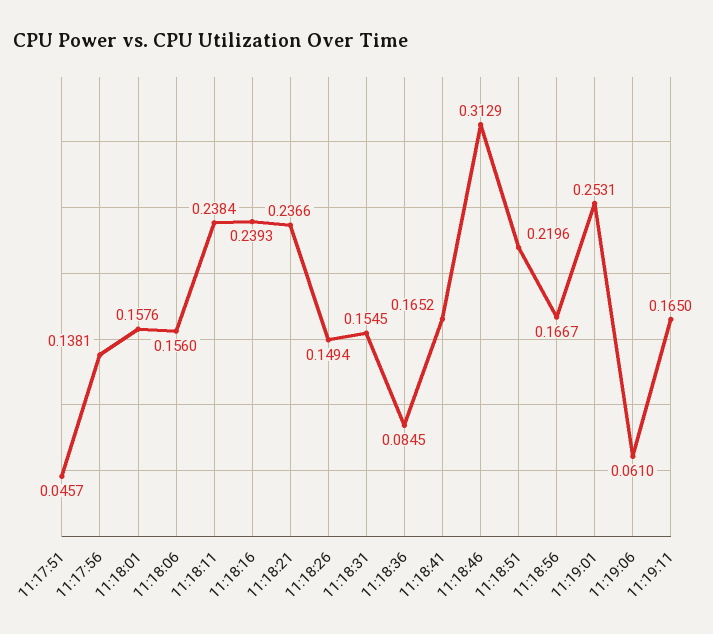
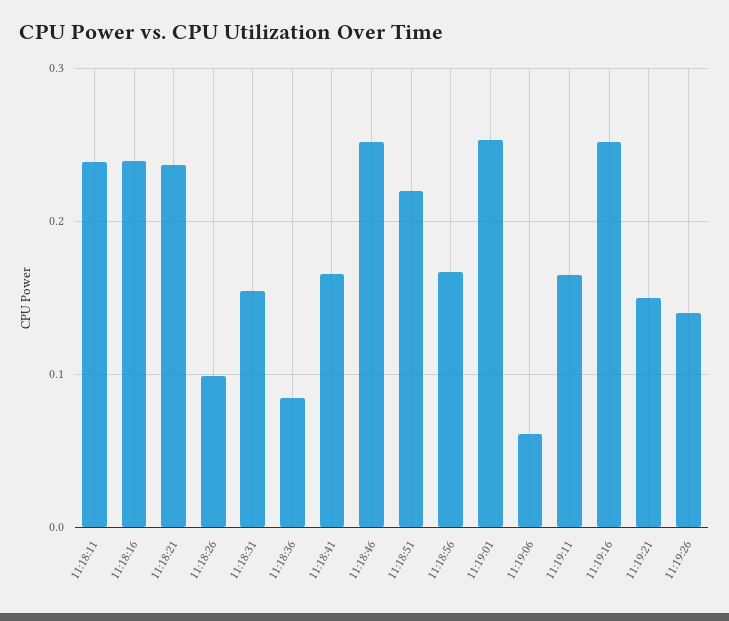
11:17:51: 0.0457 -> none
11:17:56: 0.1381 -> none
11:18:01: 0.1576 -> none
11:18:06: 0.156 -> none
11:18:26: 0.1494 -> 0.1
11:18:46: 0.3129 -> 0.25
11:19:16: none -> 0.25
11:19:21: none -> 0.15
11:19:26: none -> 0.14

